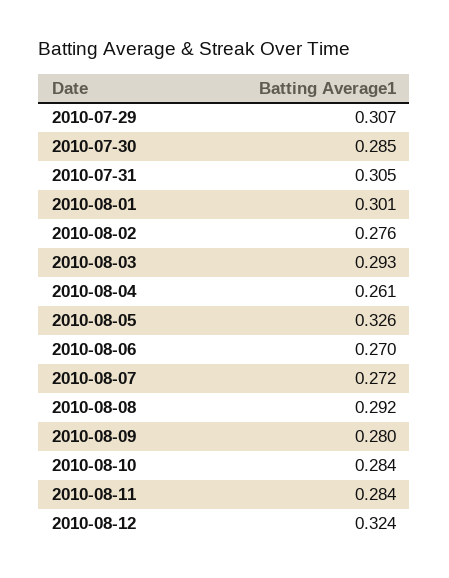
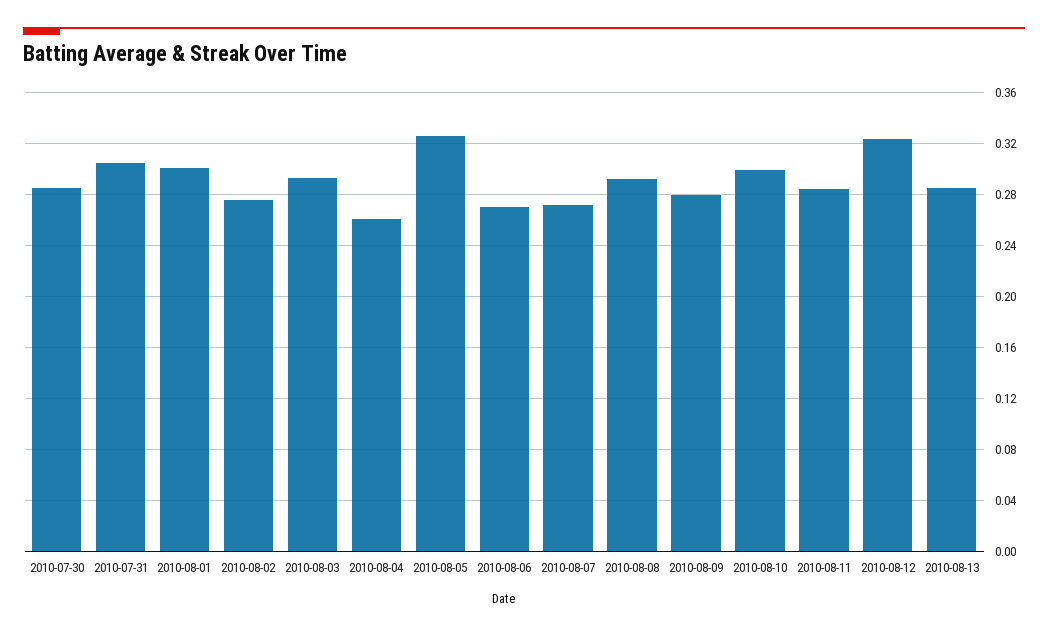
2010-07-29: 0.307 -> none
2010-08-10: 0.284 -> 0.3
2010-08-13: none -> 0.285

